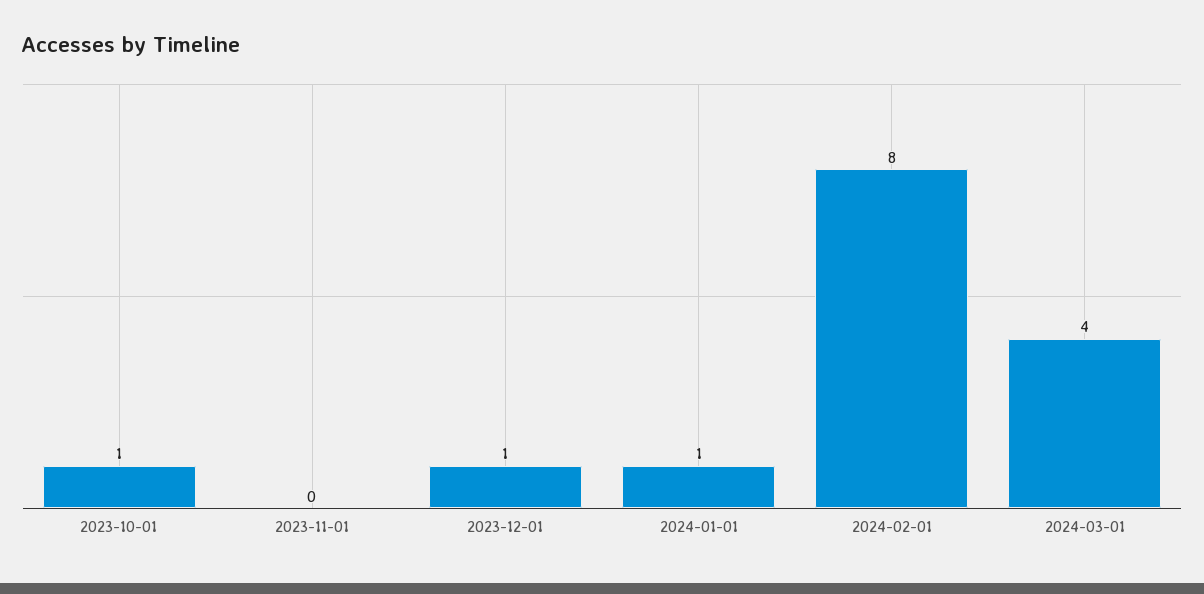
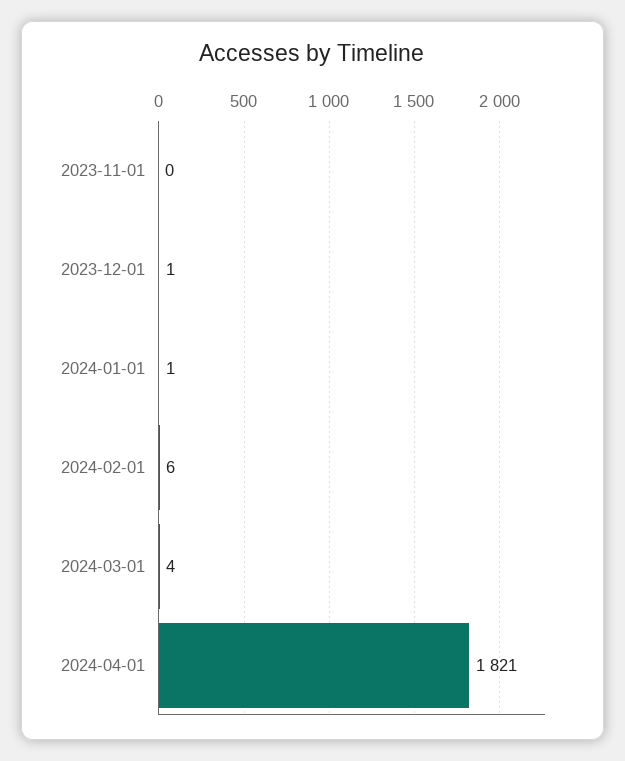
2023-10-01: 1 -> none
2024-02-01: 8 -> 6
2024-04-01: none -> 1821

